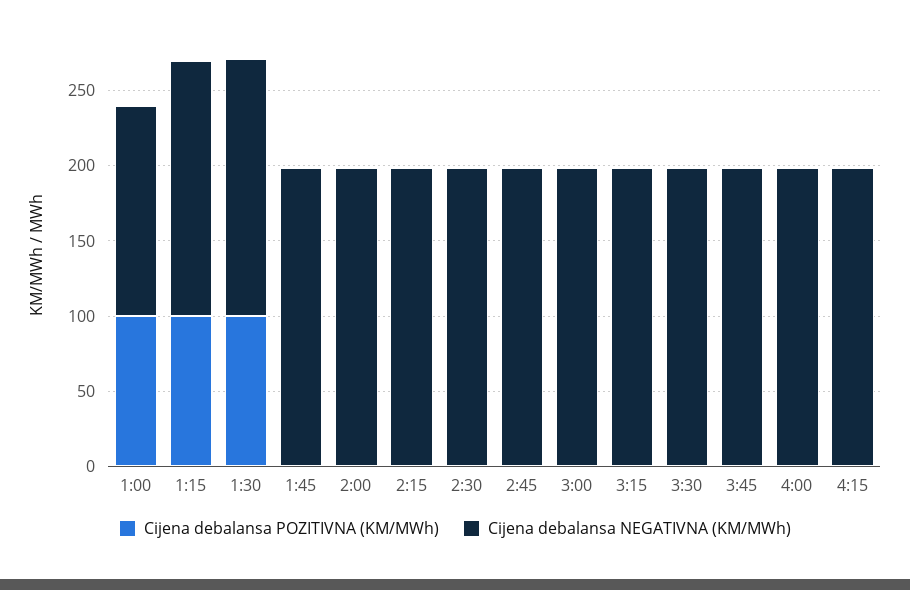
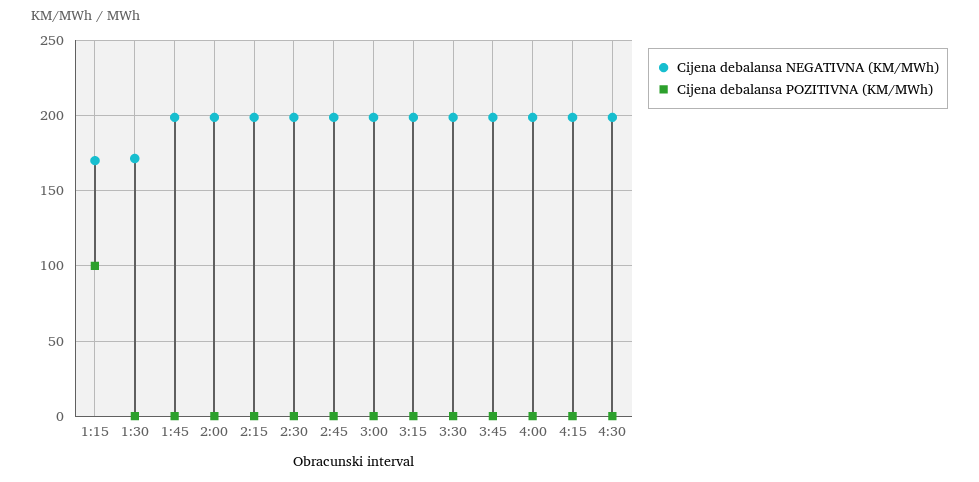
Cijena debalansa POZITIVNA (KM/MWh), 1:00: 100 -> none
Cijena debalansa NEGATIVNA (KM/MWh), 1:00: 140 -> none
Cijena debalansa POZITIVNA (KM/MWh), 1:30: 100 -> 0
Cijena debalansa NEGATIVNA (KM/MWh), 4:30: none -> 200
Cijena debalansa POZITIVNA (KM/MWh), 4:30: none -> 0

